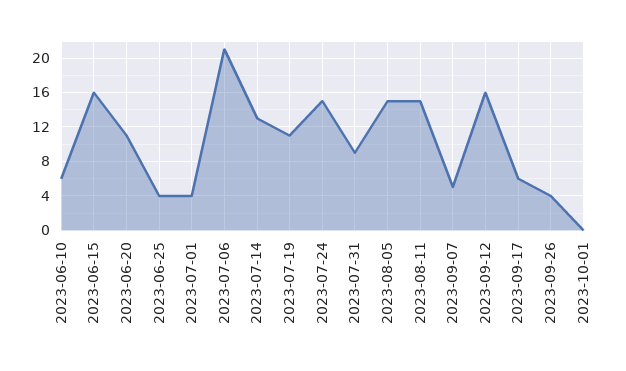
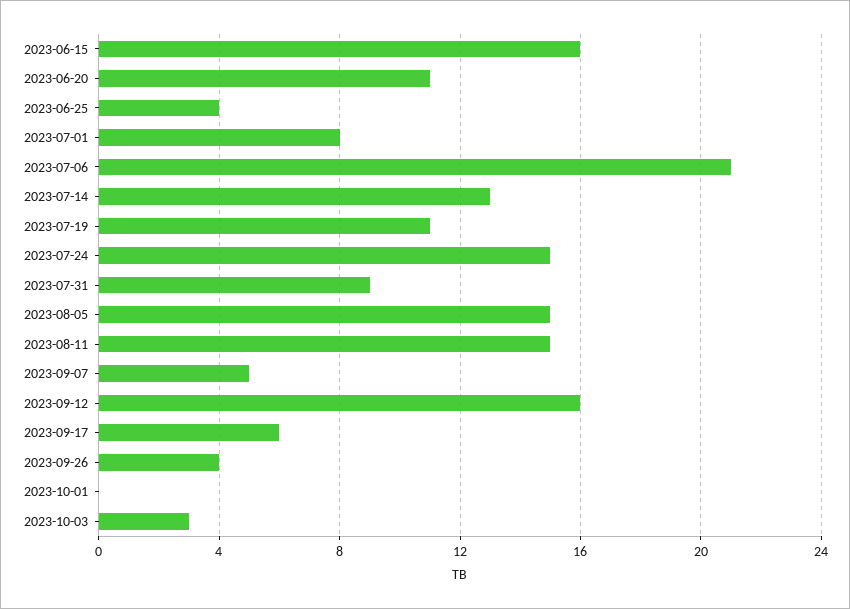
2023-06-10: 6 -> none
2023-07-01: 4 -> 8
2023-10-03: none -> 3

